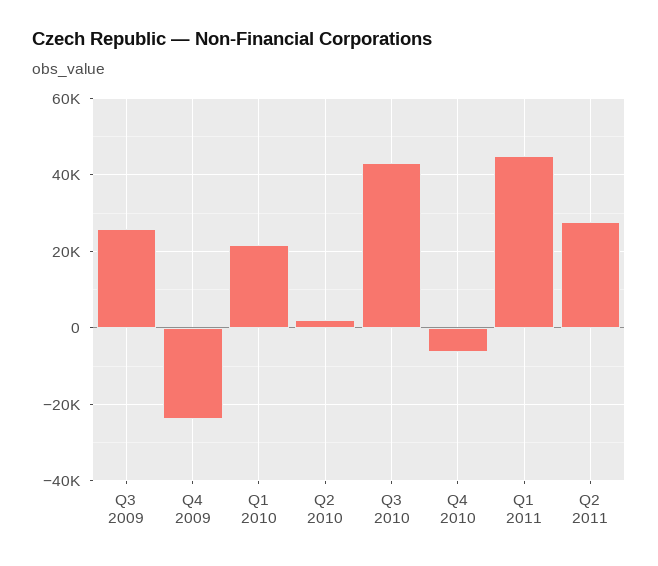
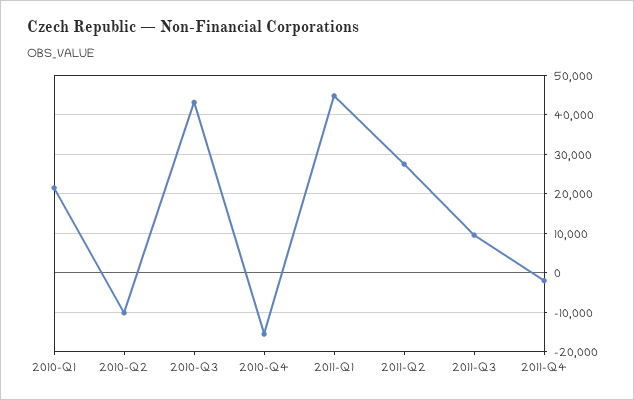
Q3 2009: 26000 -> none
Q4 2009: -24000 -> none
Q2 2010: 2000 -> -10000
Q4 2010: -6000 -> -16000
2011-Q3: none -> 10000
2011-Q4: none -> -2000

